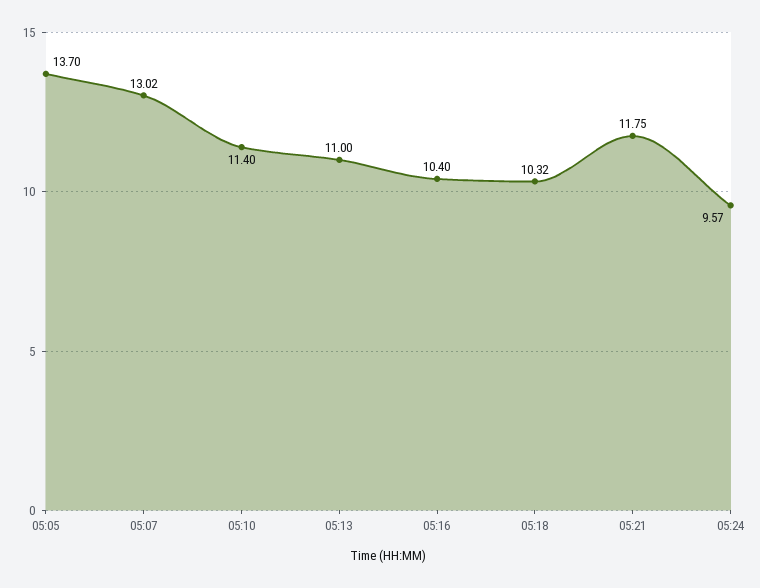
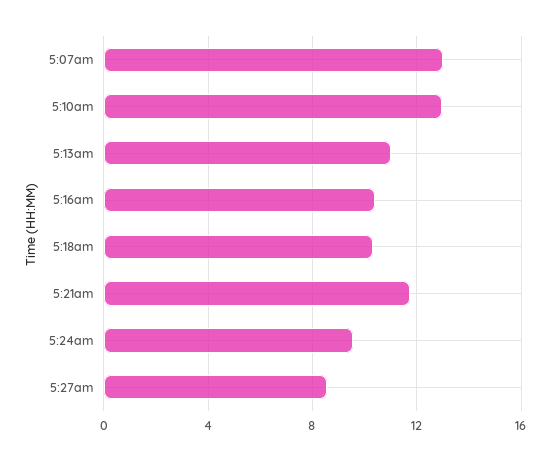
05:05: 13.7 -> none
05:10: 11.4 -> 13
5:27am: none -> 8.5

